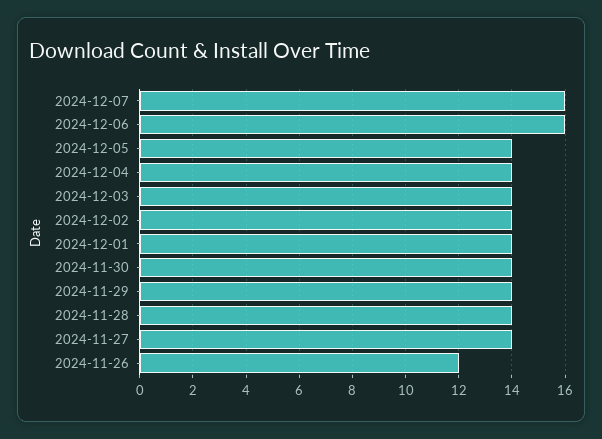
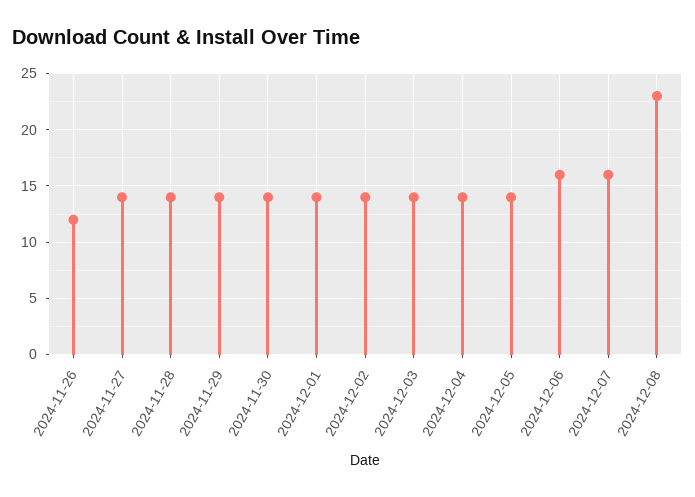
2024-12-08: none -> 23

